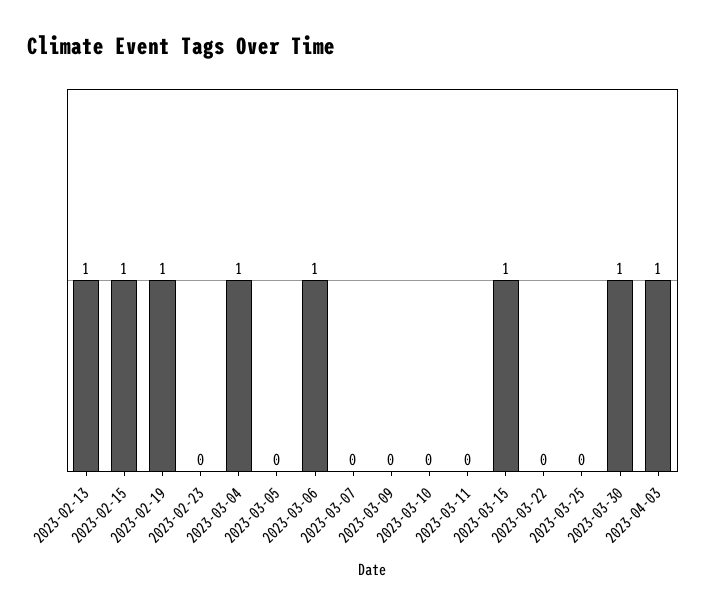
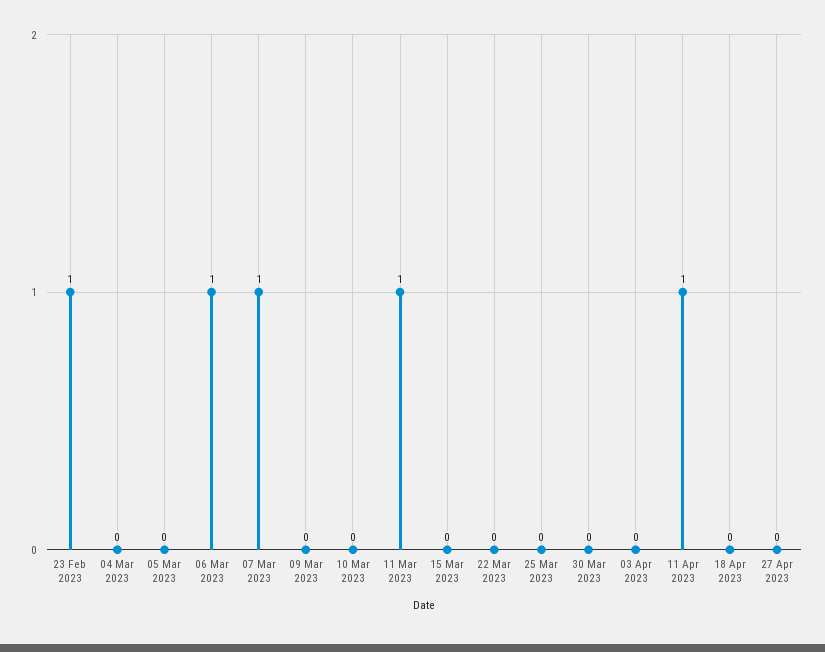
2023-02-13: 1 -> none
2023-02-15: 1 -> none
2023-02-19: 1 -> none
2023-02-23: 0 -> 1
2023-03-04: 1 -> 0
2023-03-07: 0 -> 1
2023-03-11: 0 -> 1
2023-03-15: 1 -> 0
2023-03-30: 1 -> 0
2023-04-03: 1 -> 0
11 Apr 2023: none -> 1
18 Apr 2023: none -> 0
27 Apr 2023: none -> 0

